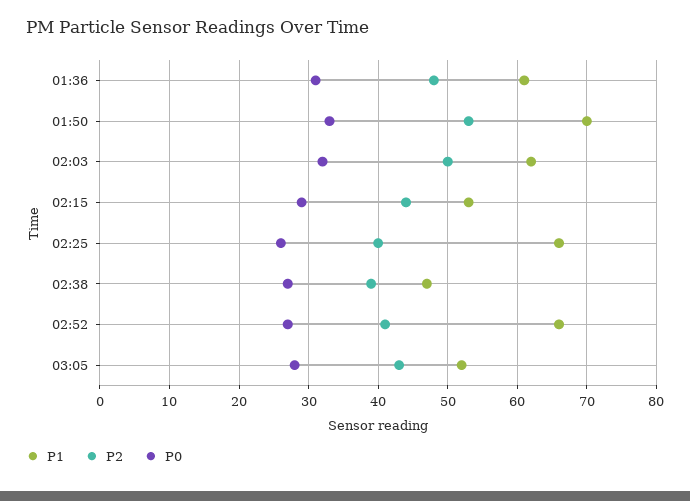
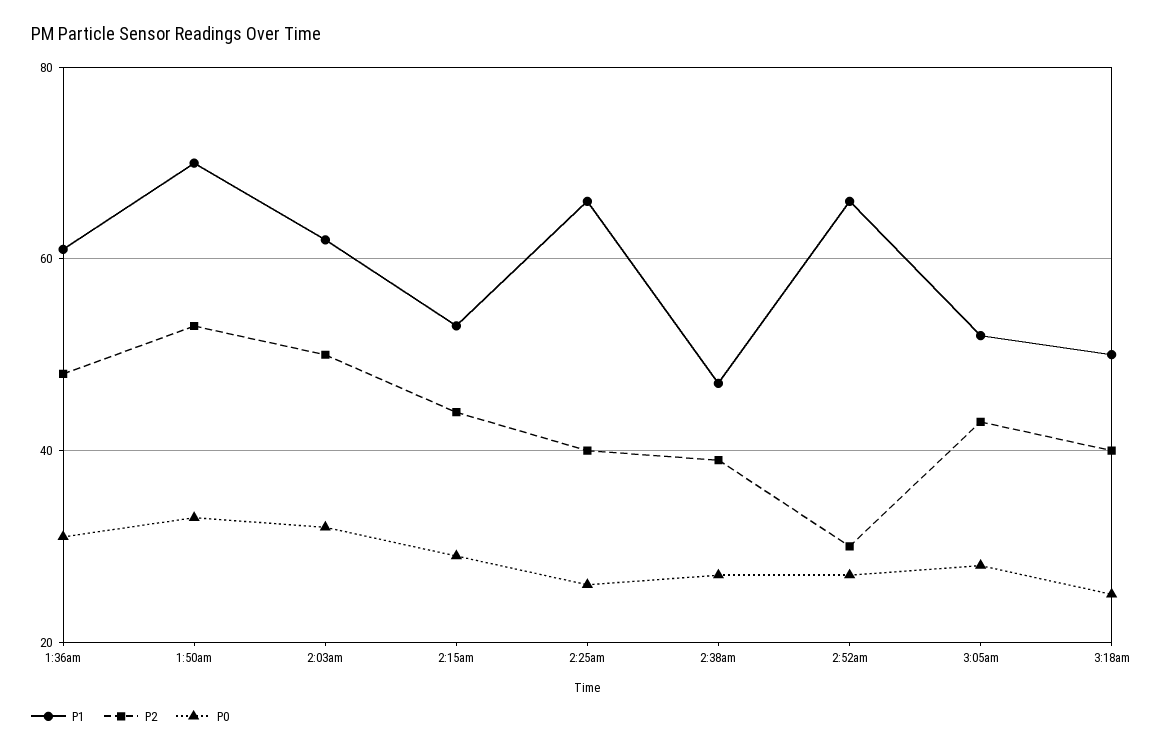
P2, 02:52: 41 -> 30
P1, 3:18am: none -> 50
P2, 3:18am: none -> 40
P0, 3:18am: none -> 25

